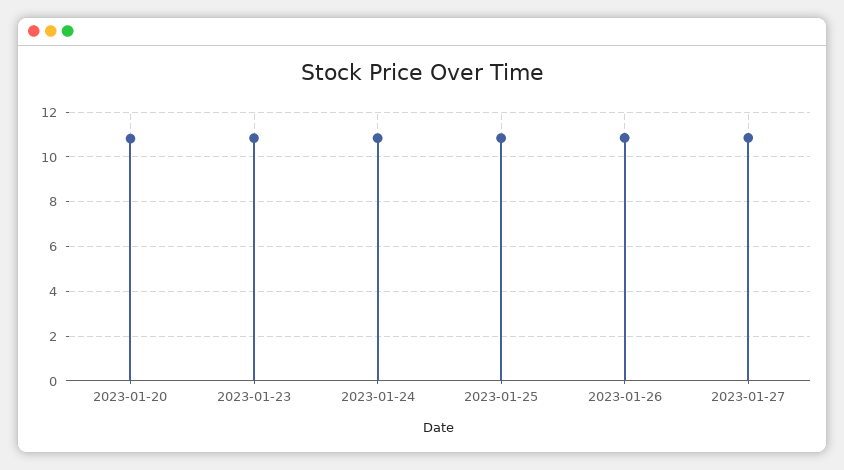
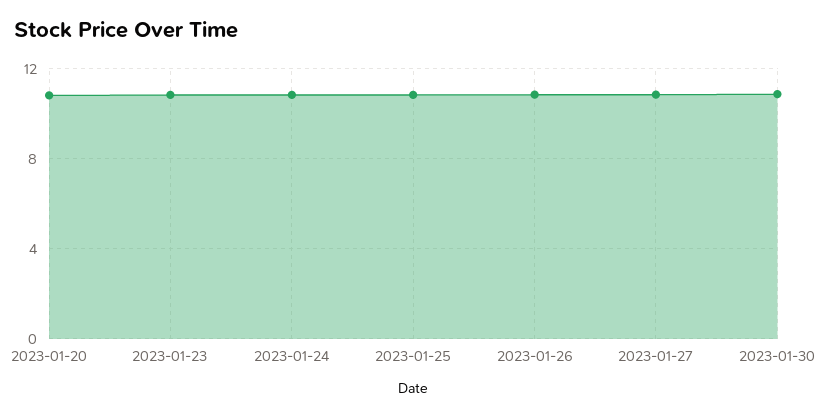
2023-01-30: none -> 11

